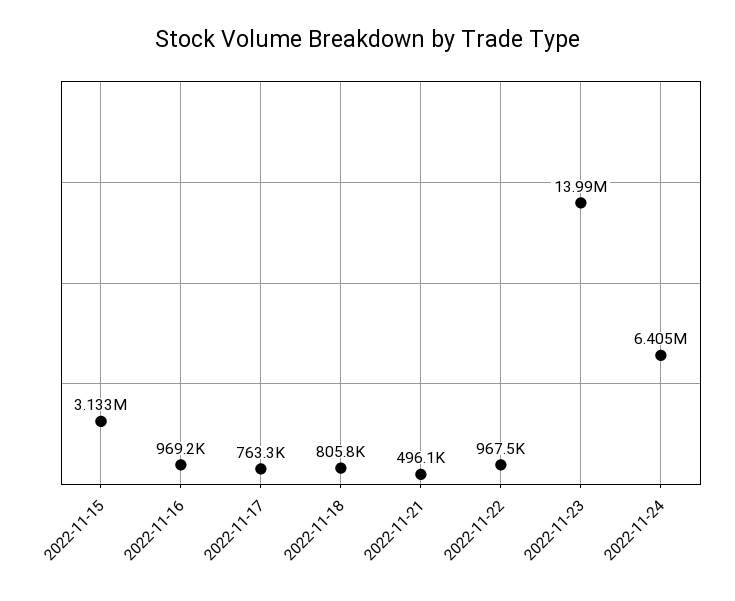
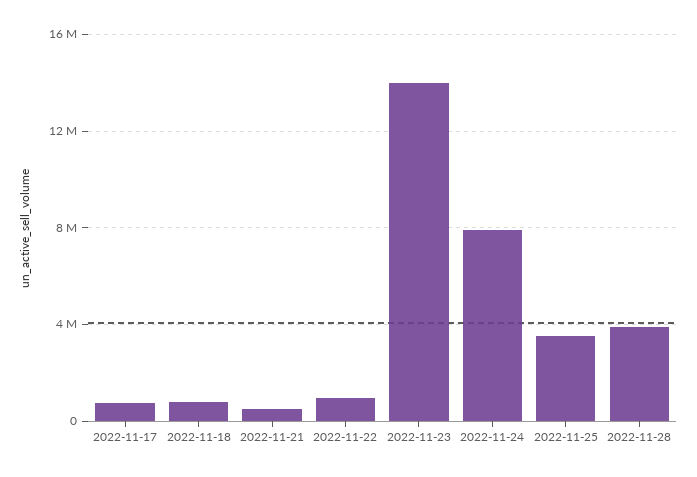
2022-11-15: 3133000 -> none
2022-11-16: 969200 -> none
2022-11-24: 6405000 -> 8000000
2022-11-25: none -> 3500000
2022-11-28: none -> 4000000

